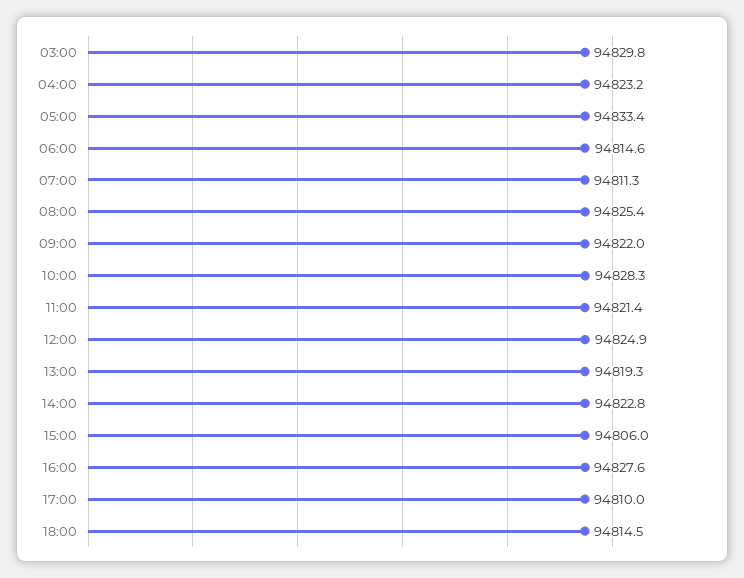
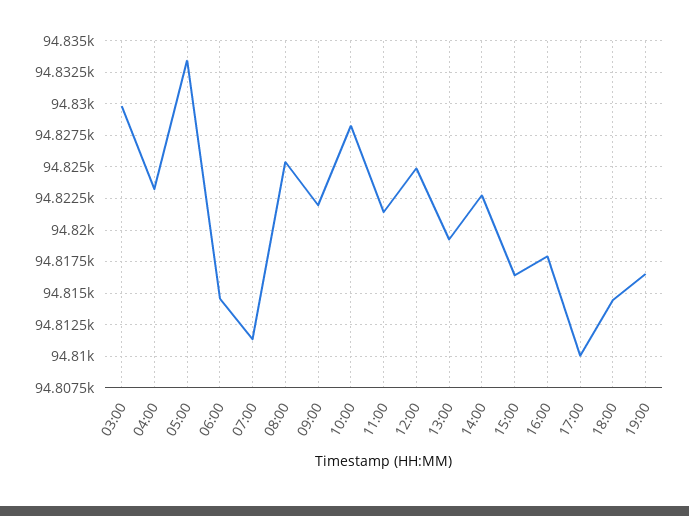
15:00: 94806 -> 94816.5
16:00: 94827.6 -> 94818
19:00: none -> 94816.5

